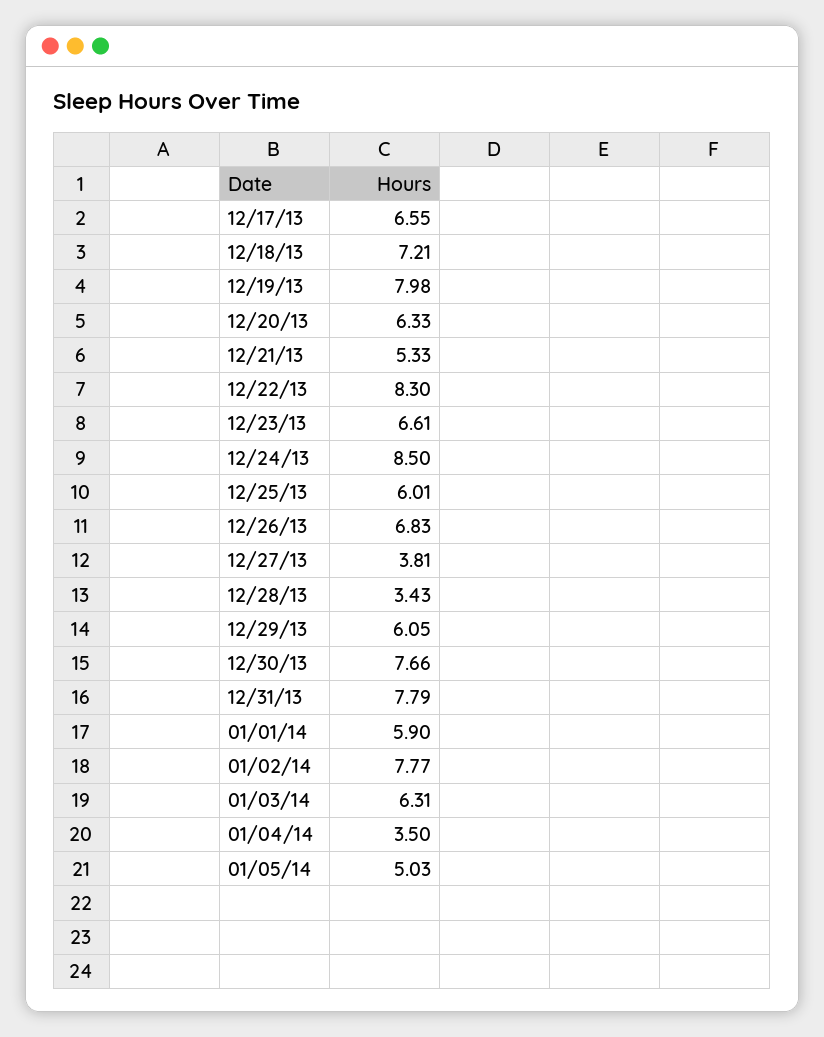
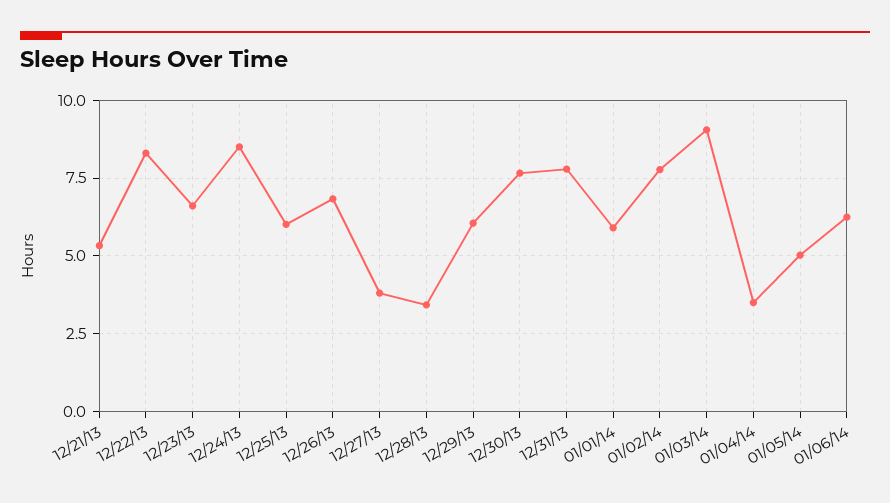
12/17/13: 6.55 -> none
12/18/13: 7.21 -> none
12/19/13: 7.98 -> none
12/20/13: 6.33 -> none
01/03/14: 6.31 -> 9
01/06/14: none -> 6.25

